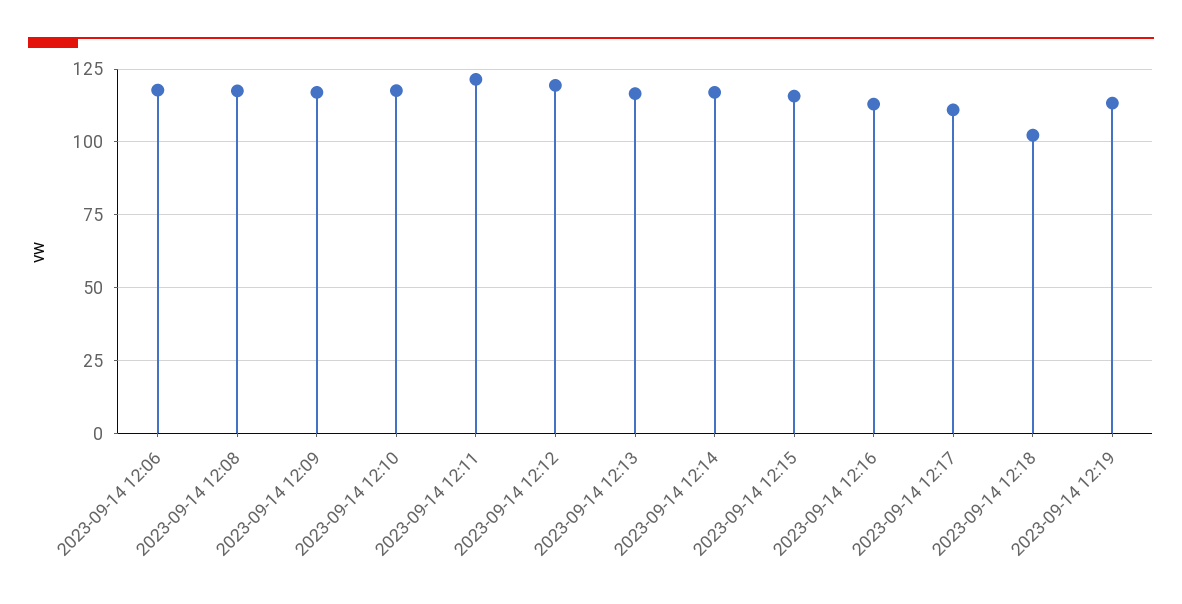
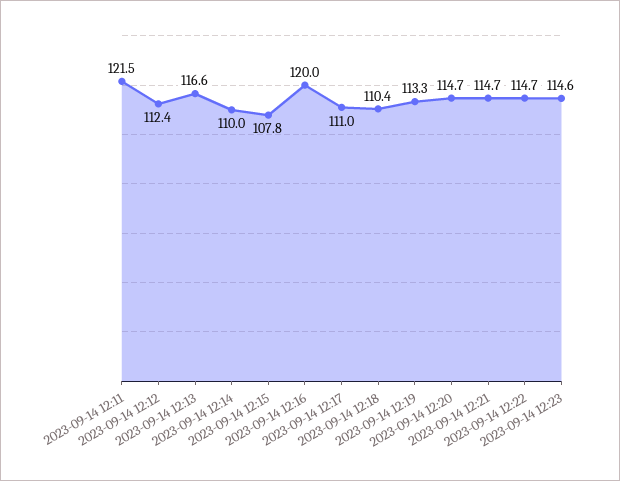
2023-09-14 12:06: 117.5 -> none
2023-09-14 12:08: 117.5 -> none
2023-09-14 12:09: 117.5 -> none
2023-09-14 12:10: 117.5 -> none
2023-09-14 12:12: 120 -> 112.4
2023-09-14 12:14: 117.5 -> 110
2023-09-14 12:15: 115 -> 107.8
2023-09-14 12:16: 112.5 -> 120
2023-09-14 12:18: 102.5 -> 110.4
2023-09-14 12:20: none -> 114.7
2023-09-14 12:21: none -> 114.7
2023-09-14 12:22: none -> 114.7
2023-09-14 12:23: none -> 114.6

